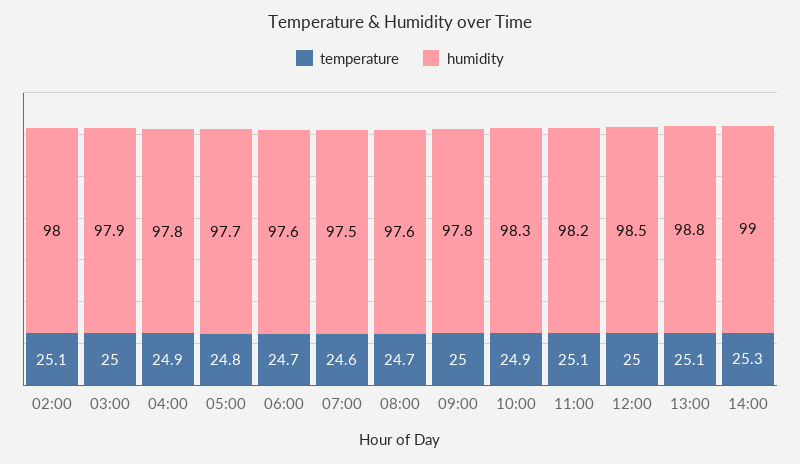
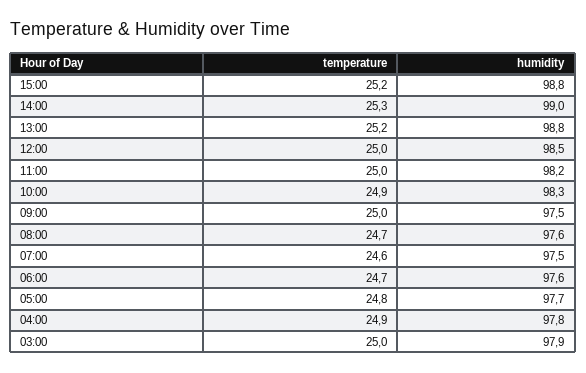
temperature, 02:00: 25.1 -> none
humidity, 02:00: 98 -> none
humidity, 09:00: 97.8 -> 97.5
temperature, 11:00: 25.1 -> 25
temperature, 13:00: 25.1 -> 25.2
temperature, 15:00: none -> 25.2
humidity, 15:00: none -> 98.8

